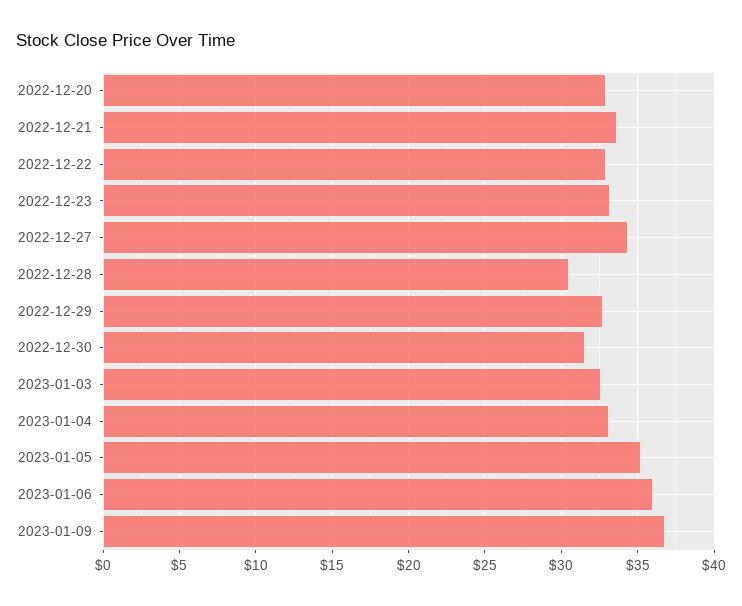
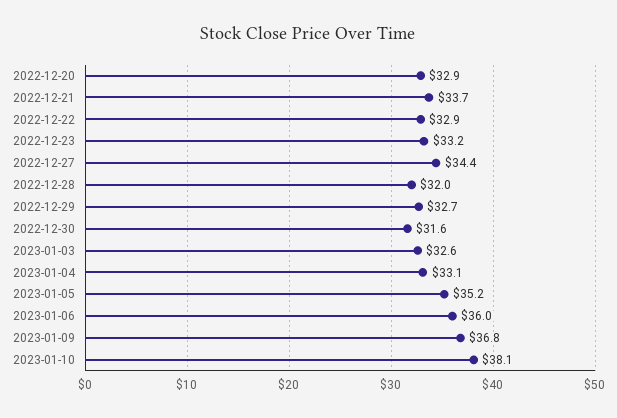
2022-12-28: 30.5 -> 32
2023-01-10: none -> 38.1

